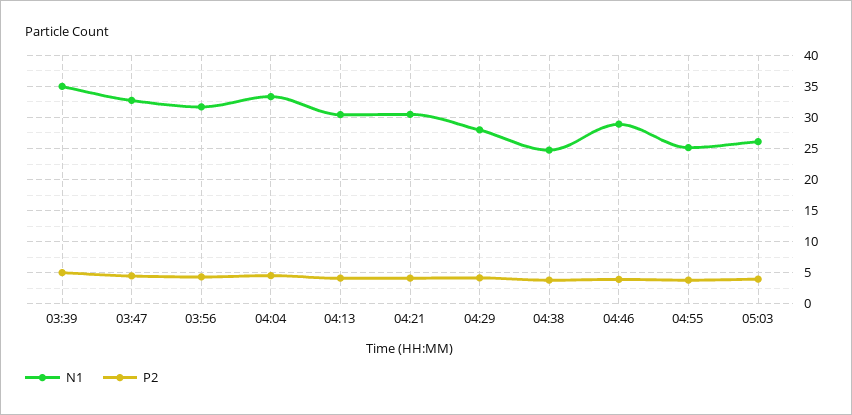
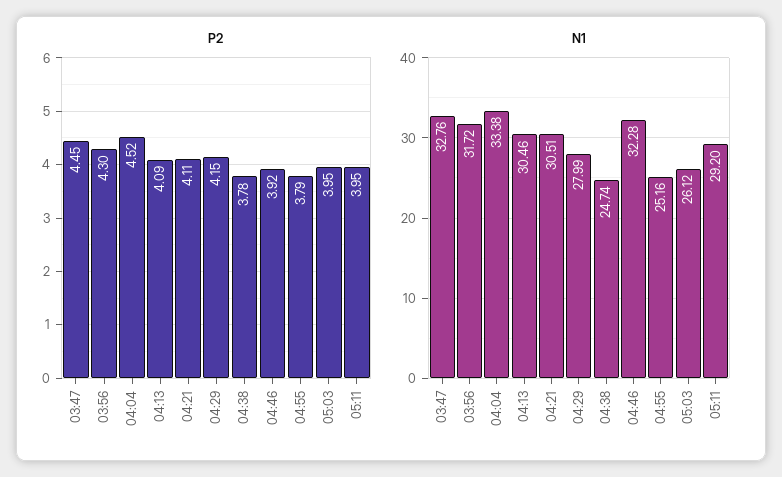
N1, 03:39: 35 -> none
P2, 03:39: 5 -> none
N1, 04:46: 29 -> 32.28
P2, 05:11: none -> 3.95
N1, 05:11: none -> 29.2

